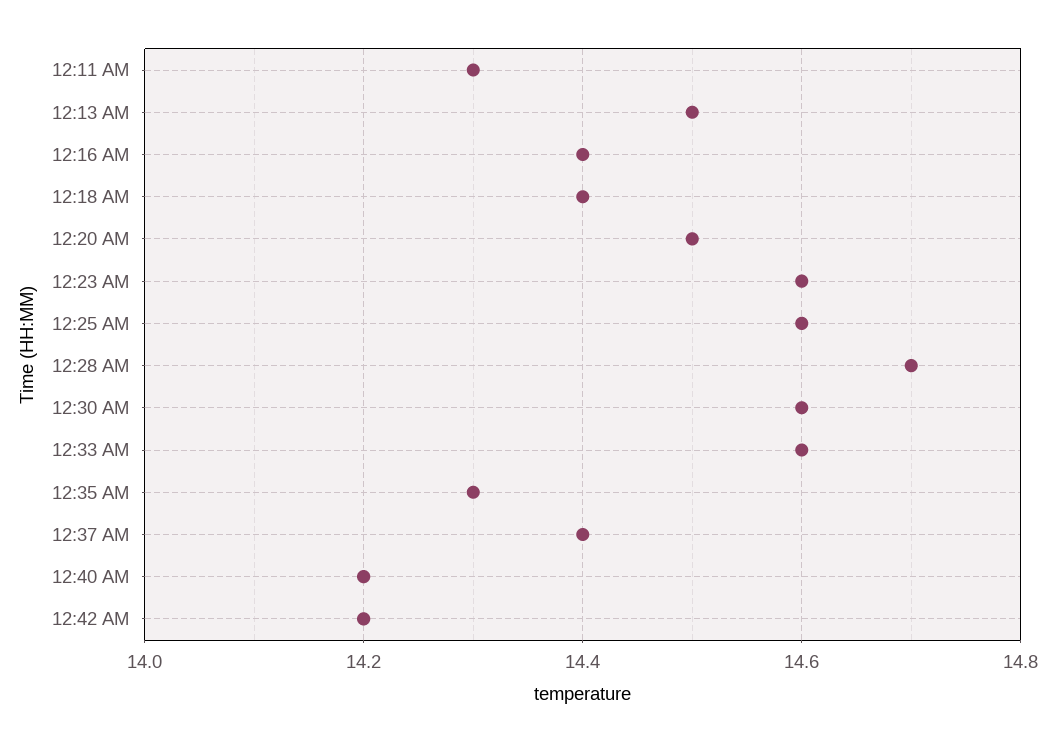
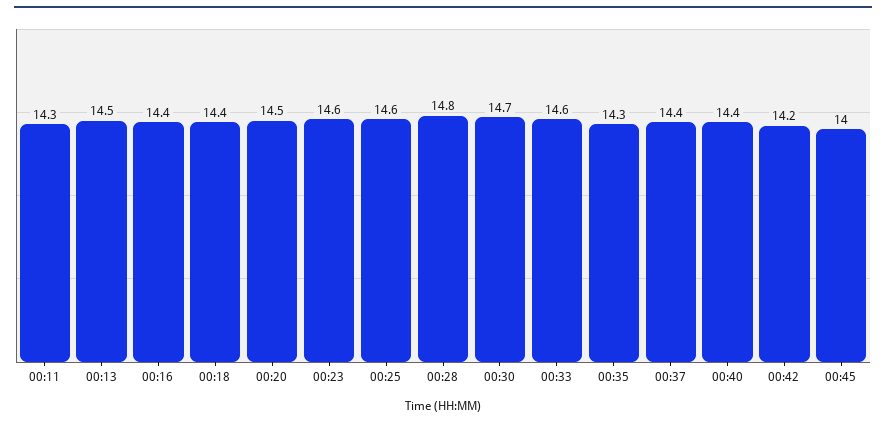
12:28 AM: 14.7 -> 14.8
12:30 AM: 14.6 -> 14.7
12:40 AM: 14.2 -> 14.4
00:45: none -> 14

